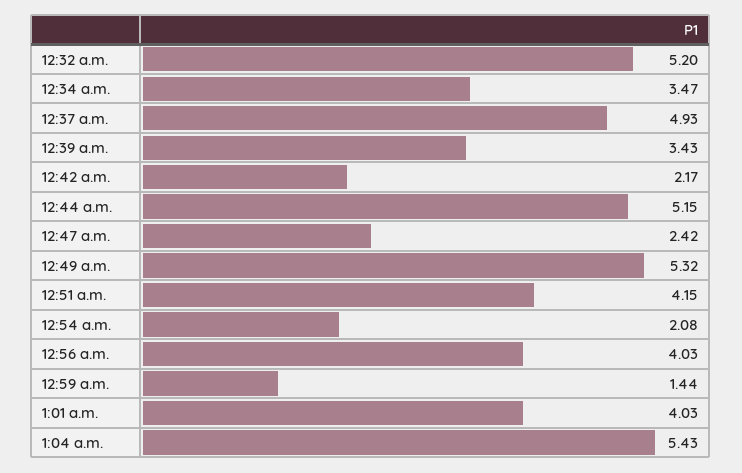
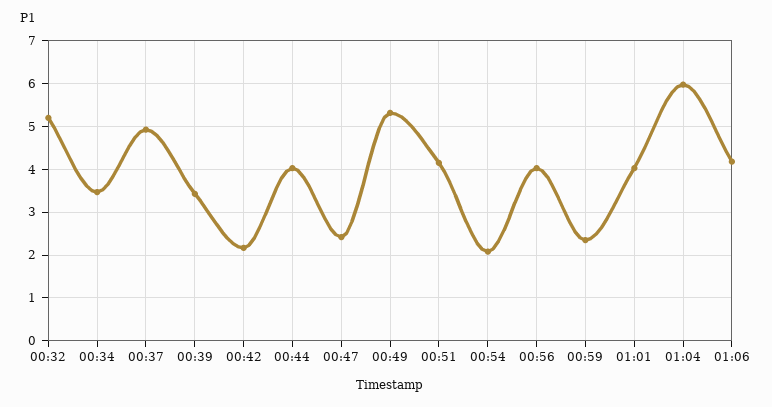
12:44 a.m.: 5.15 -> 4
12:59 a.m.: 1.44 -> 2.4
1:04 a.m.: 5.43 -> 6
01:06: none -> 4.2

